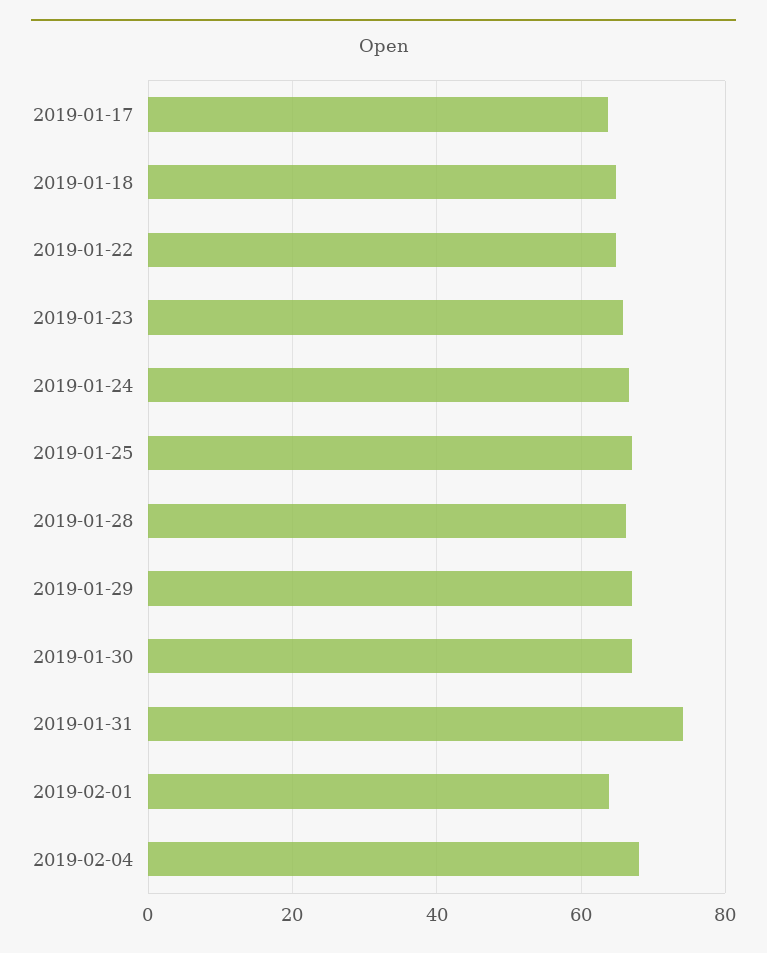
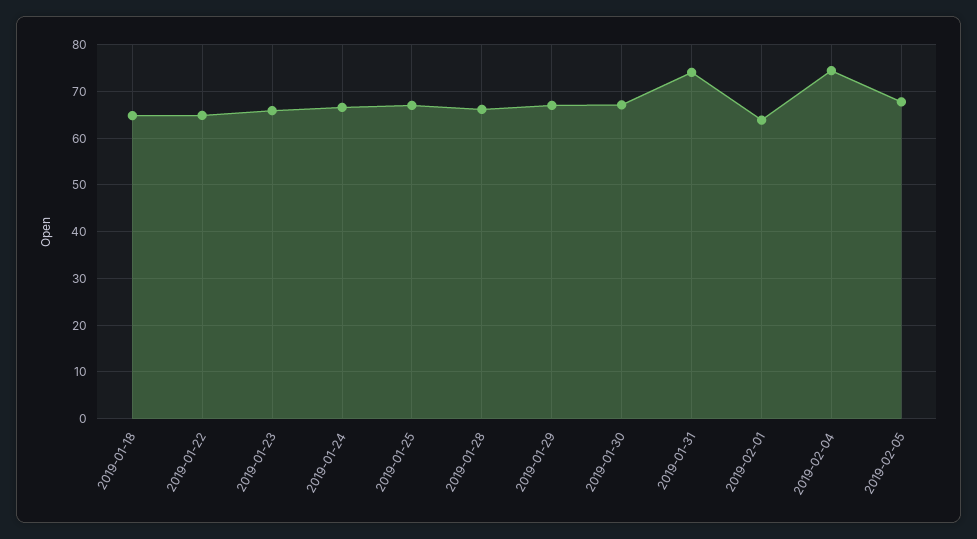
2019-01-17: 64 -> none
2019-02-04: 68 -> 74
2019-02-05: none -> 68

